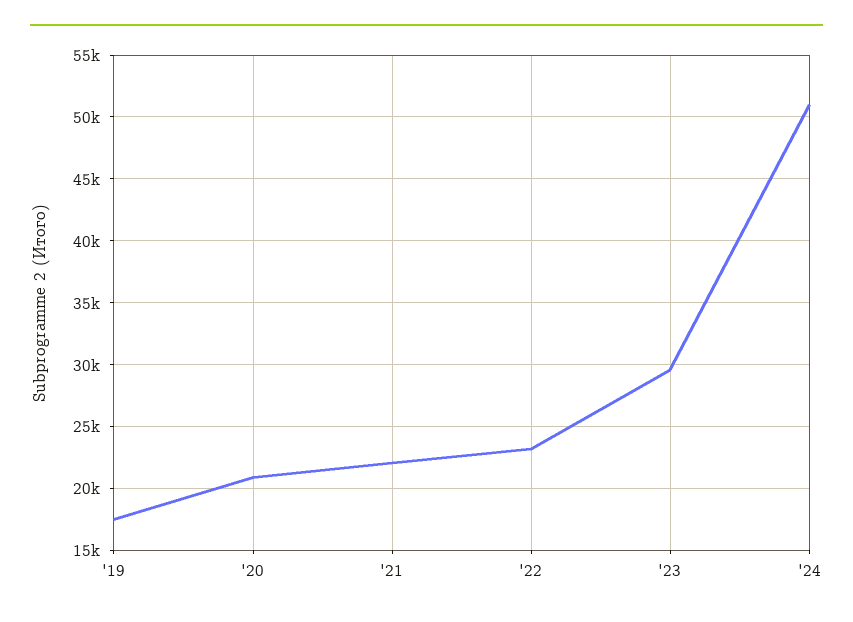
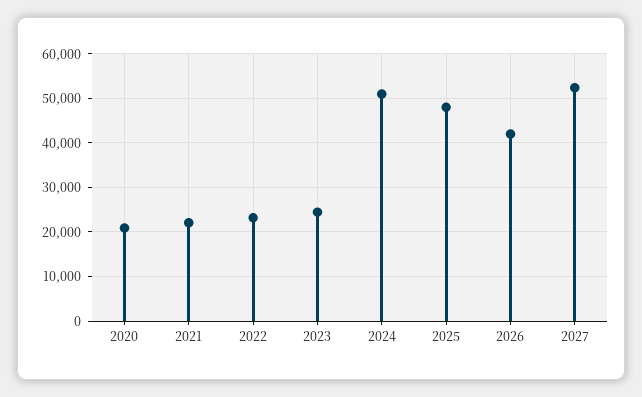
'19: 17500 -> none
'23: 29500 -> 24000
2025: none -> 48000
2026: none -> 42000
2027: none -> 52000

